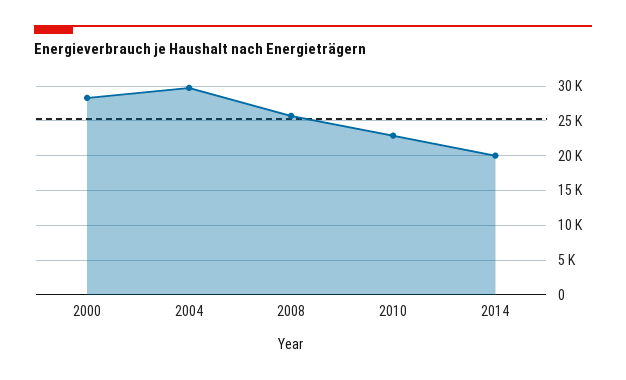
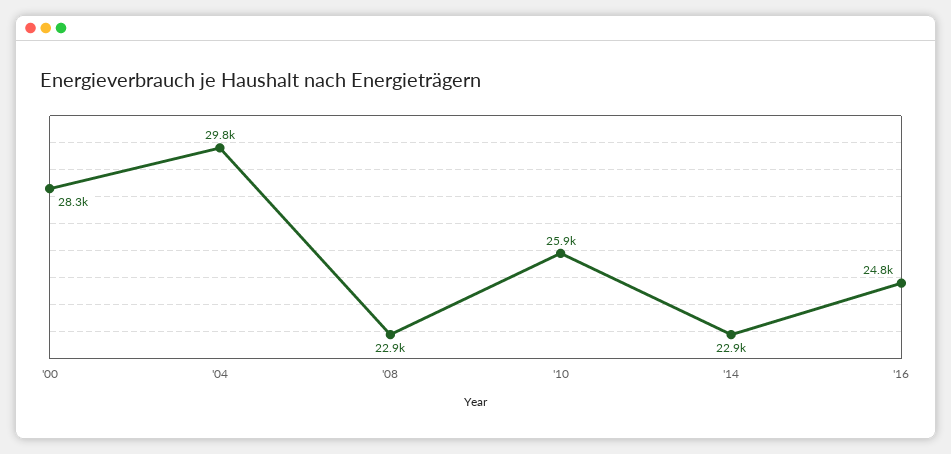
2008: 26000 -> 22900
2010: 23000 -> 25900
2014: 20000 -> 22900
'16: none -> 24800

